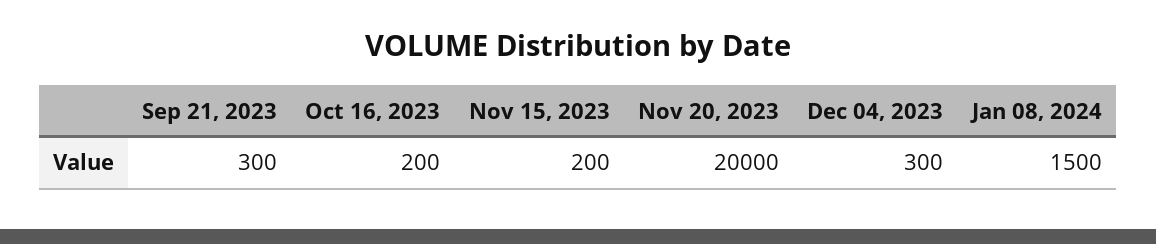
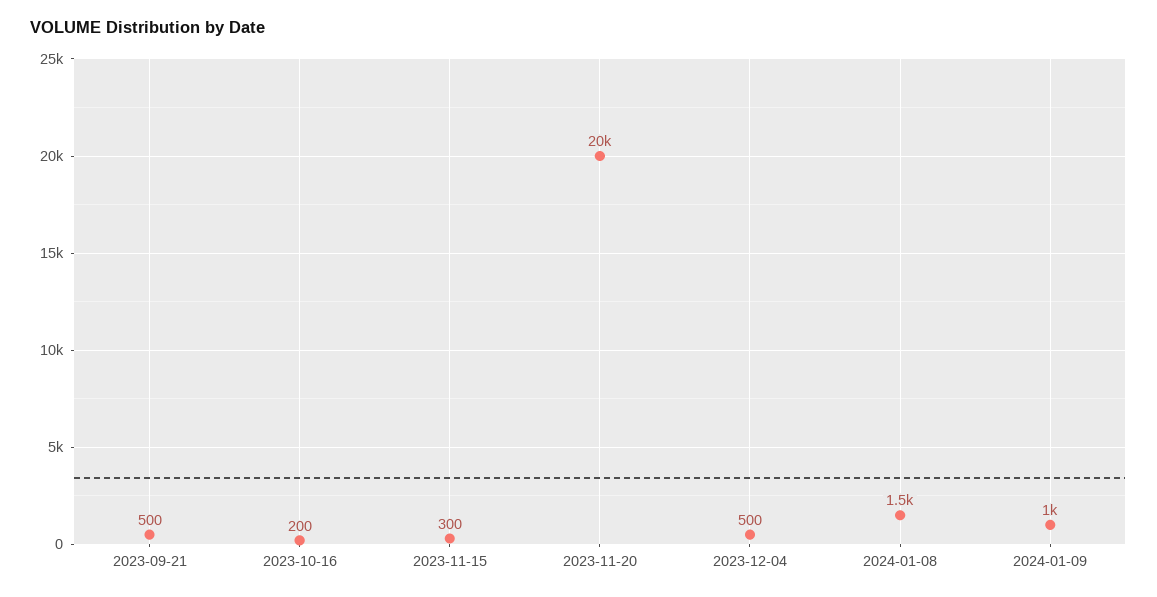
Sep 21, 2023: 300 -> 500
Nov 15, 2023: 200 -> 300
Dec 04, 2023: 300 -> 500
2024-01-09: none -> 1000

